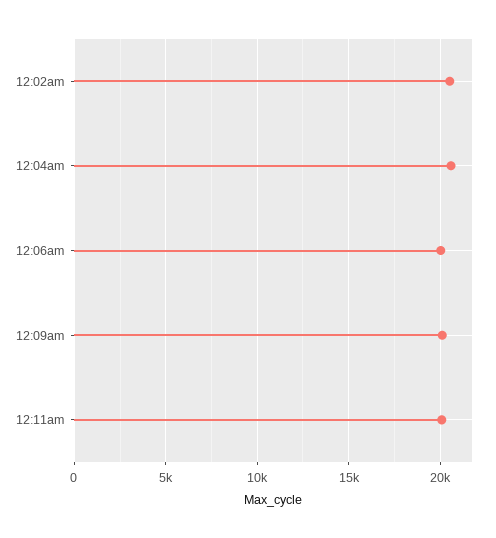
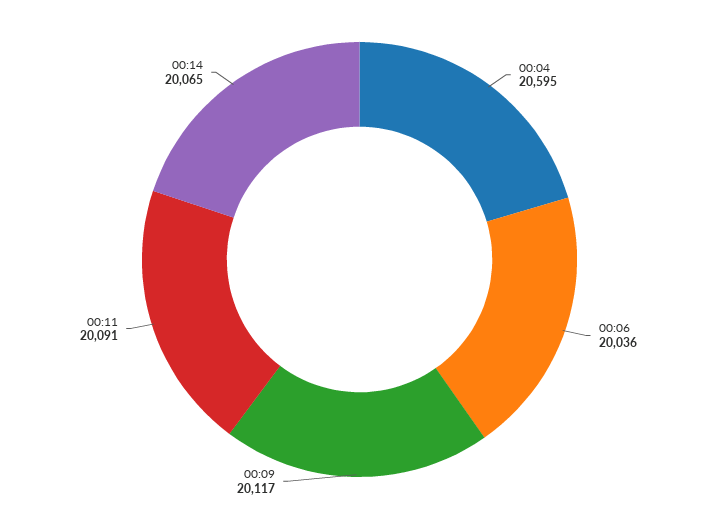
12:02am: 20500 -> none
00:14: none -> 20065

